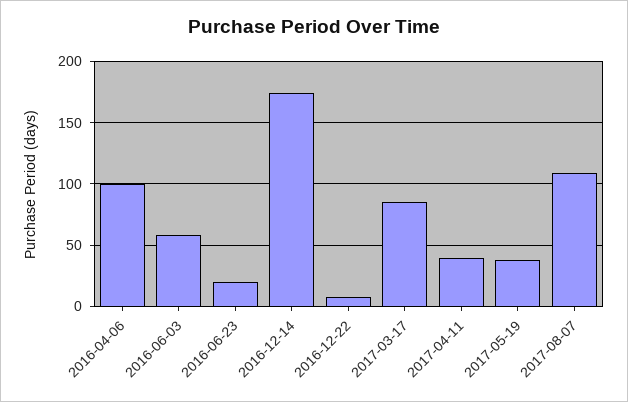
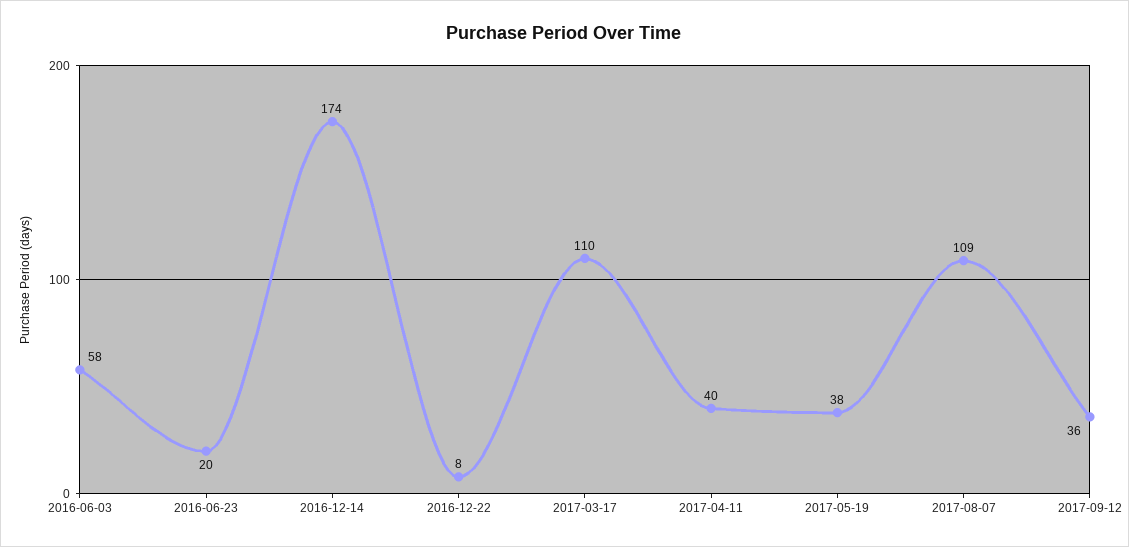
2016-04-06: 100 -> none
2017-03-17: 85 -> 110
2017-09-12: none -> 36

